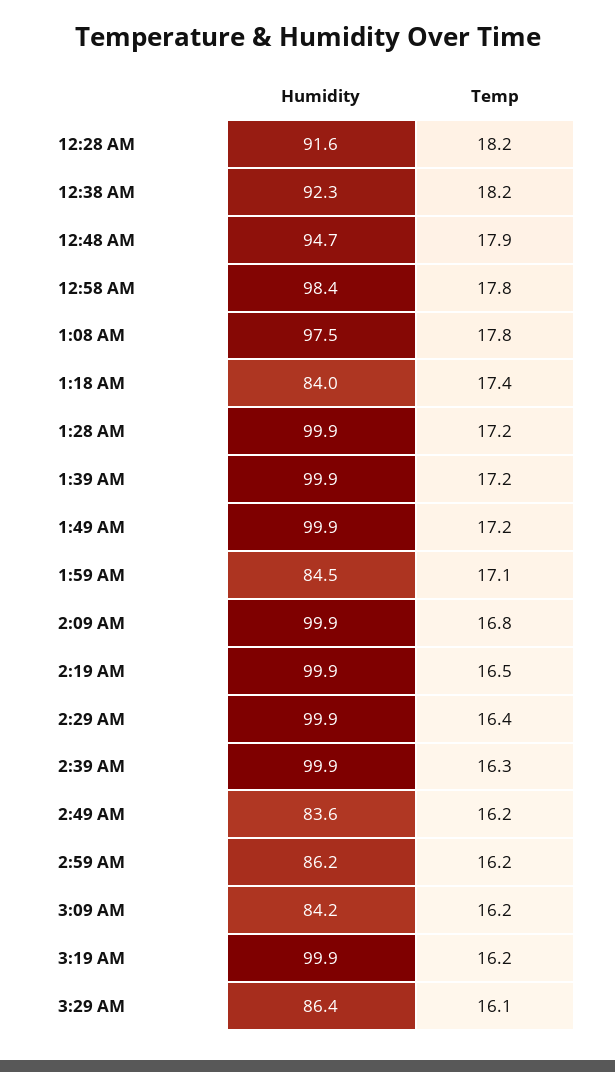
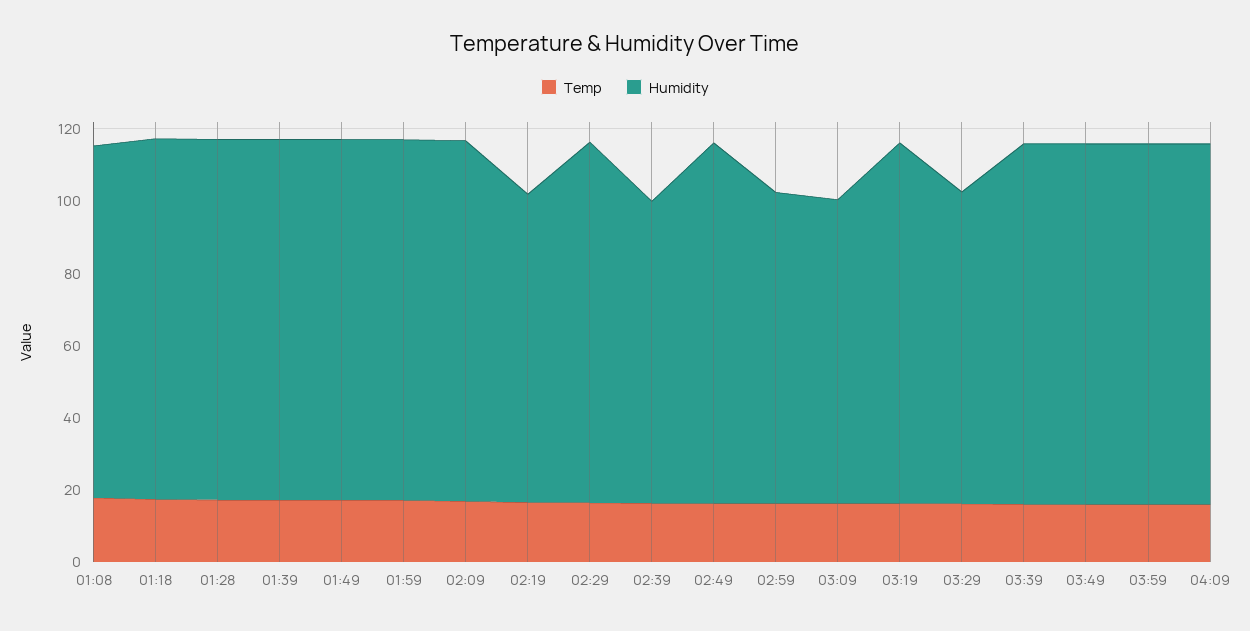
Humidity, 12:28 AM: 91.6 -> none
Temp, 12:28 AM: 18.2 -> none
Humidity, 12:38 AM: 92.3 -> none
Temp, 12:38 AM: 18.2 -> none
Humidity, 12:48 AM: 94.7 -> none
Temp, 12:48 AM: 17.9 -> none
Humidity, 12:58 AM: 98.4 -> none
Temp, 12:58 AM: 17.8 -> none
Humidity, 1:18 AM: 84 -> 100
Humidity, 1:59 AM: 84.5 -> 100
Humidity, 2:19 AM: 99.9 -> 85
Humidity, 2:39 AM: 99.9 -> 85
Humidity, 2:49 AM: 83.6 -> 100
Temp, 03:39: none -> 15
Humidity, 03:39: none -> 100
Temp, 03:49: none -> 15
Humidity, 03:49: none -> 100
Temp, 03:59: none -> 15
Humidity, 03:59: none -> 100
Temp, 04:09: none -> 15
Humidity, 04:09: none -> 100

